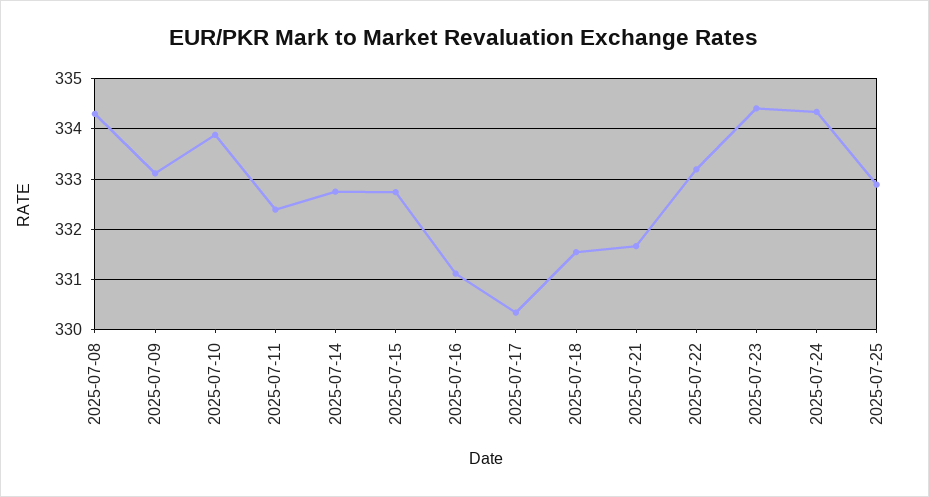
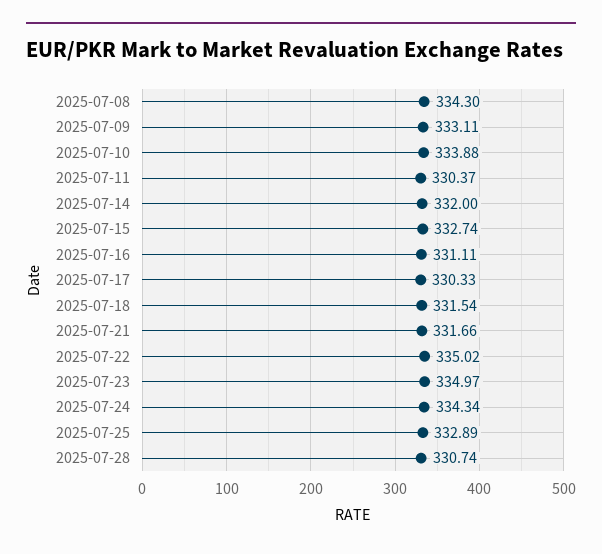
2025-07-11: 332.4 -> 330.37
2025-07-14: 332.8 -> 332
2025-07-22: 333.2 -> 335.02
2025-07-23: 334.4 -> 334.97
2025-07-28: none -> 330.74

